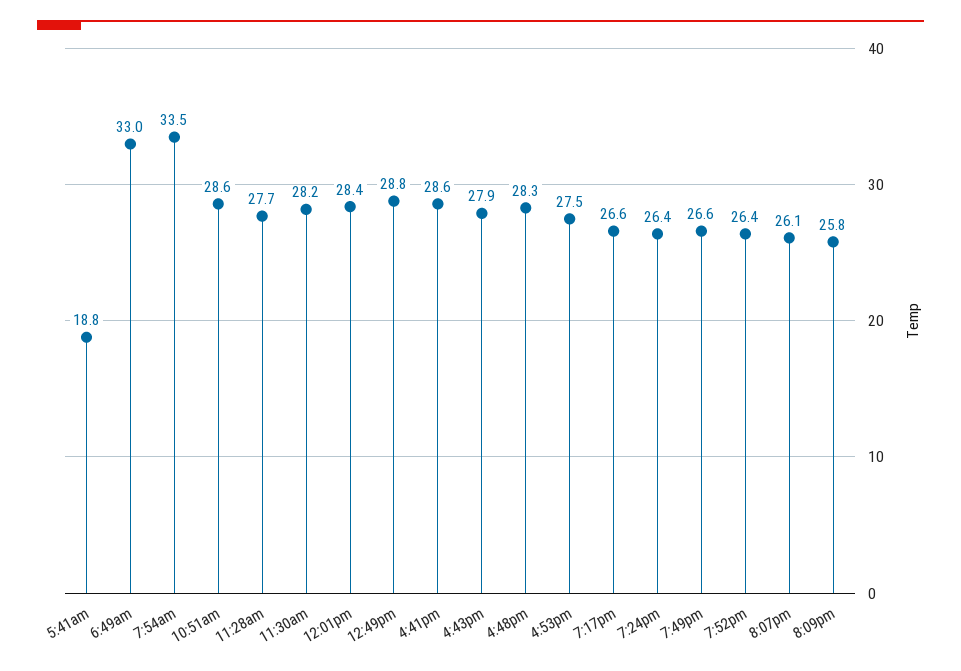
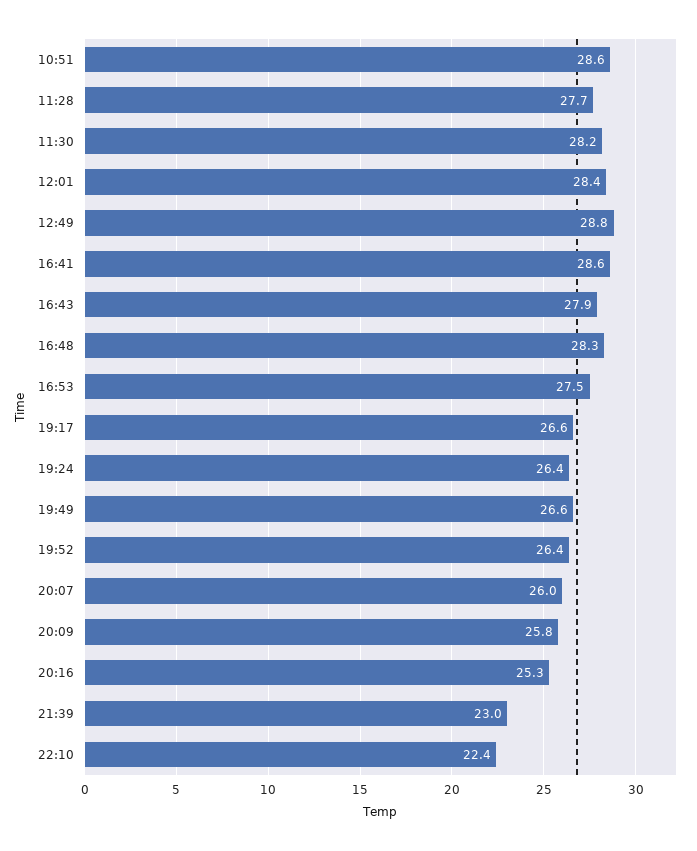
5:41am: 18.8 -> none
6:49am: 33 -> none
7:54am: 33.5 -> none
8:07pm: 26.1 -> 26
20:16: none -> 25.3
21:39: none -> 23
22:10: none -> 22.4

